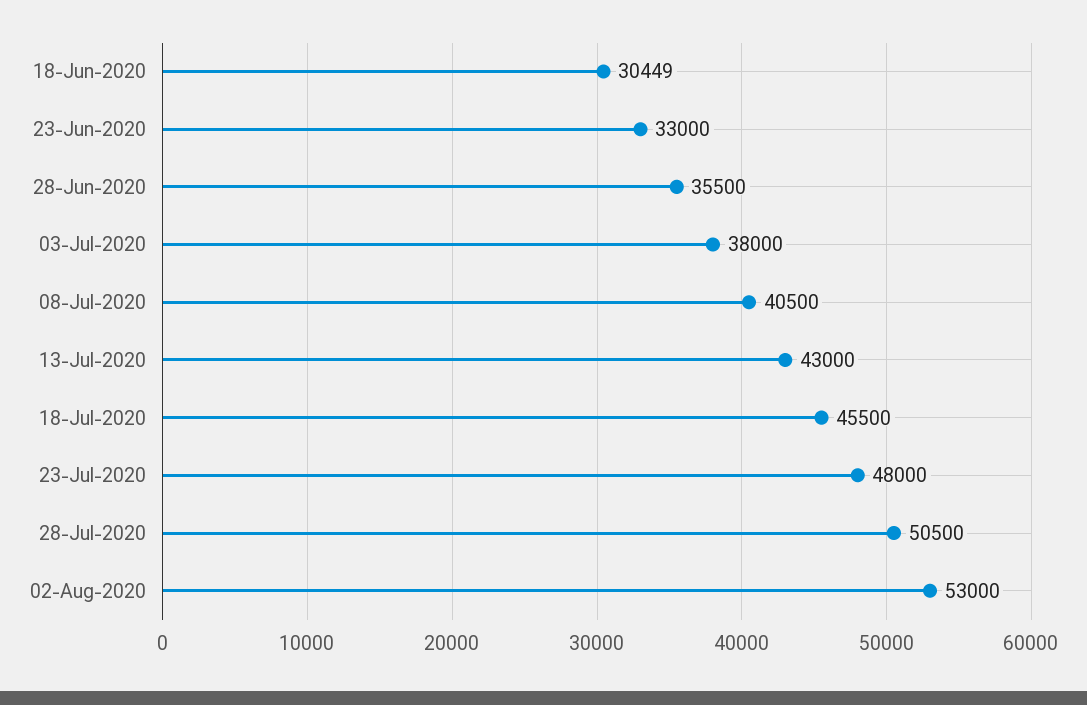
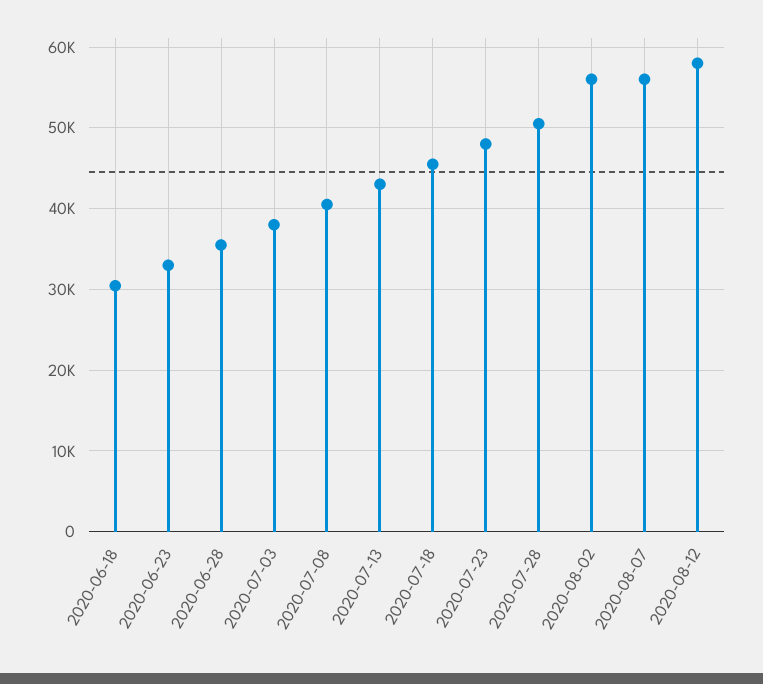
02-Aug-2020: 53000 -> 56000
2020-08-07: none -> 56000
2020-08-12: none -> 58000

